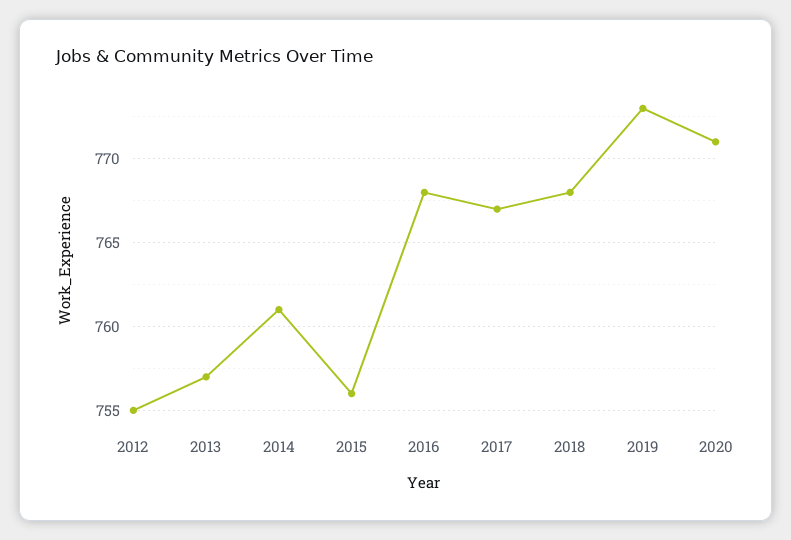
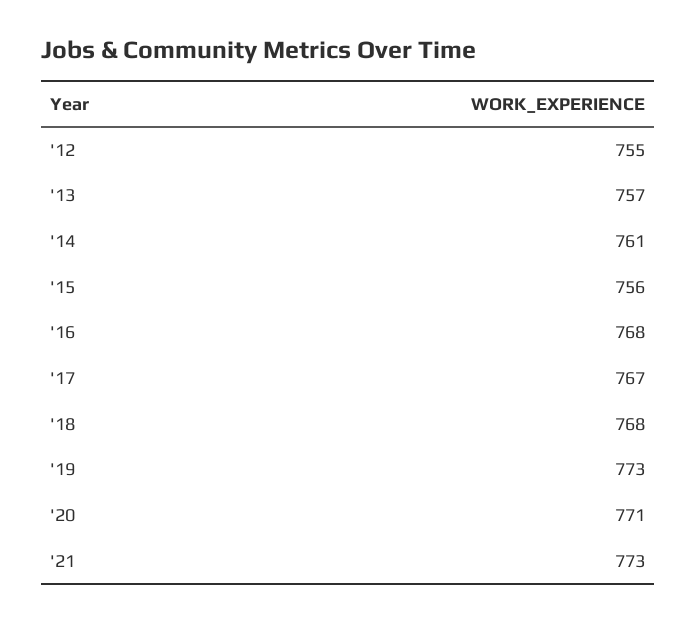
'21: none -> 773

